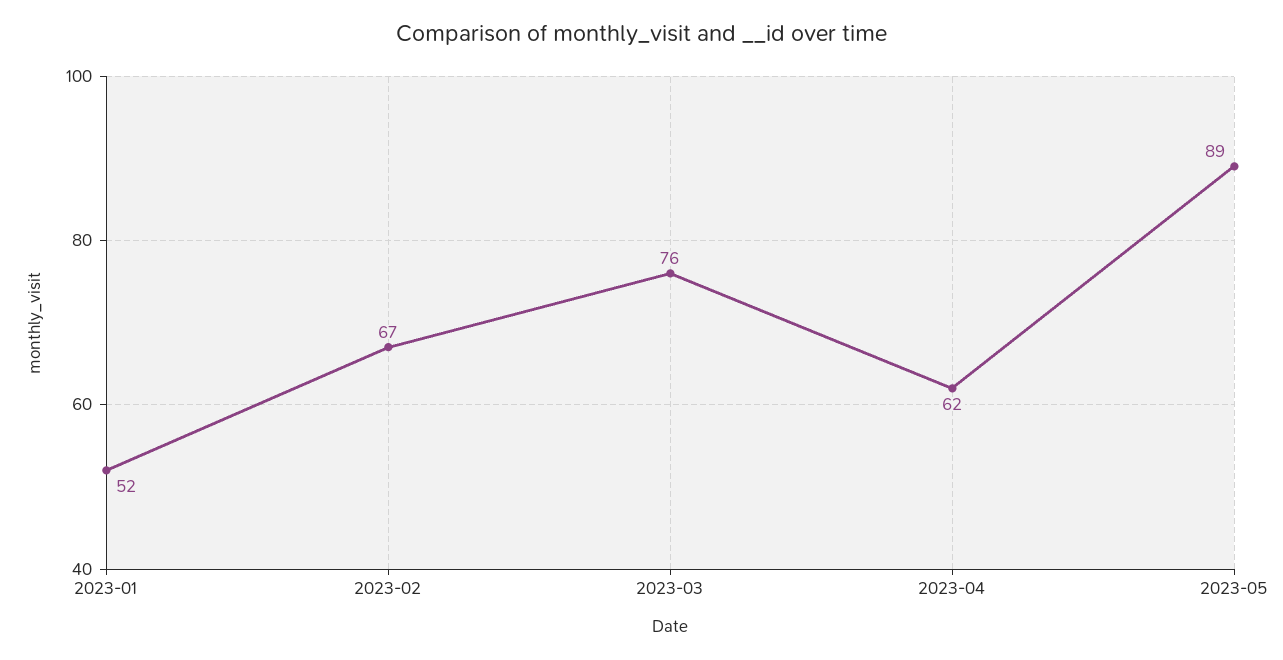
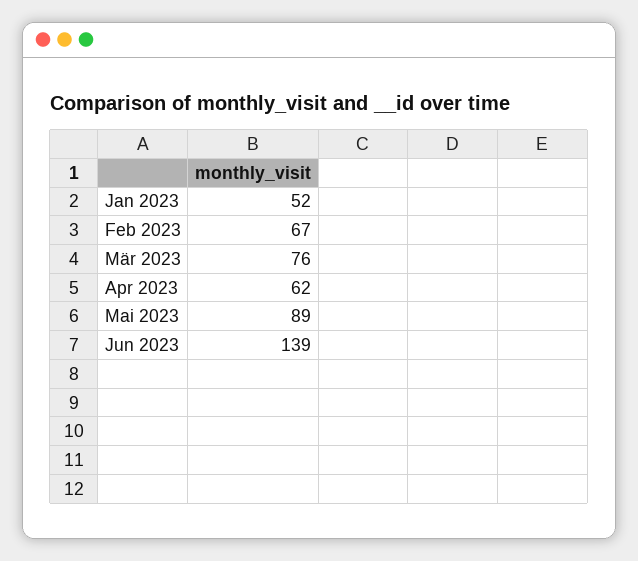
Jun 2023: none -> 139

